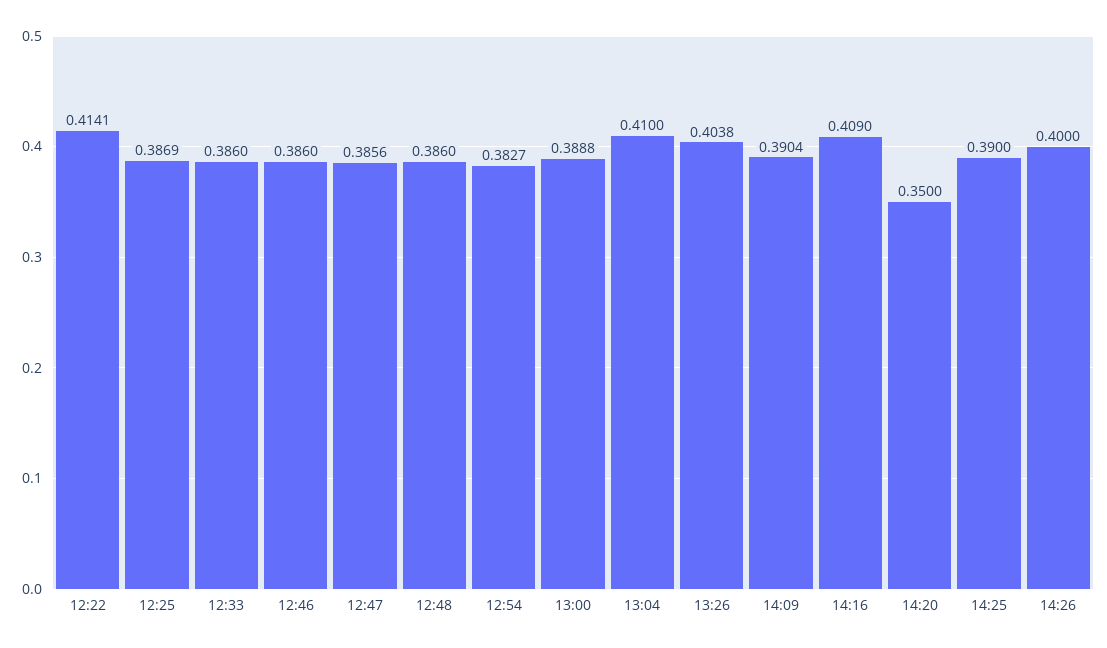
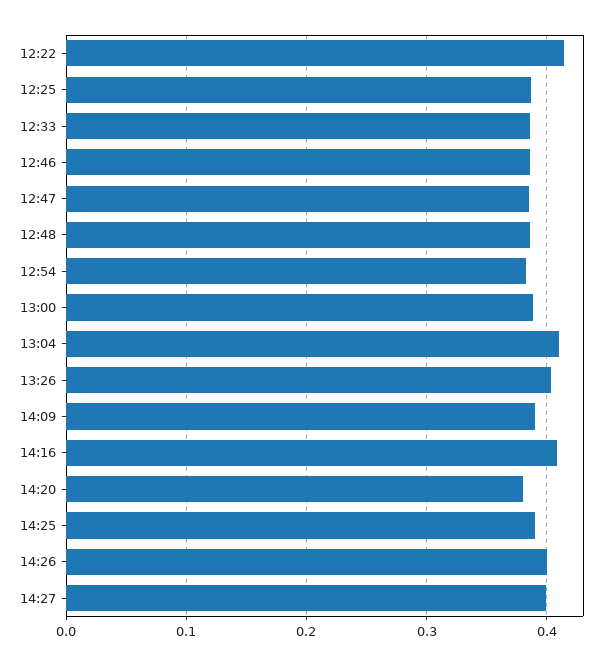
14:20: 0.35 -> 0.38
14:27: none -> 0.4

